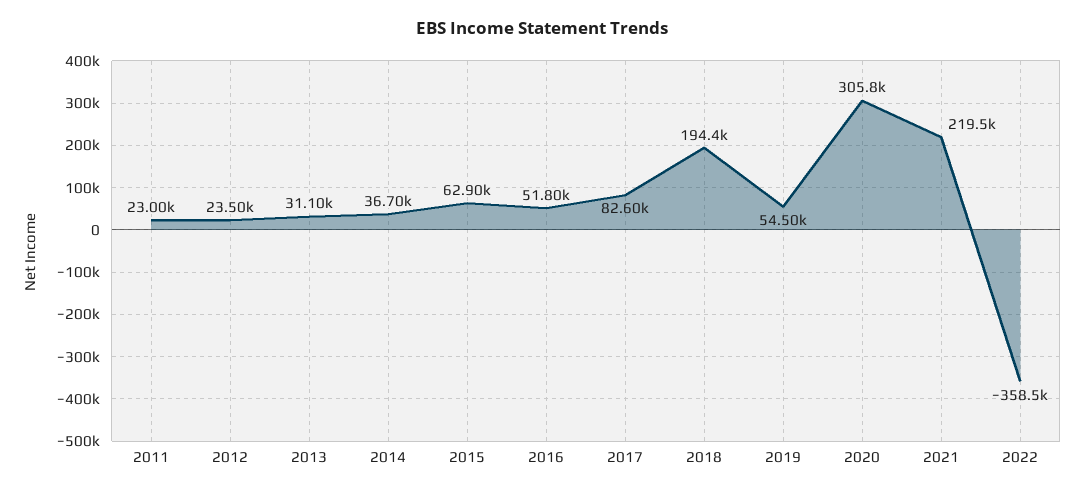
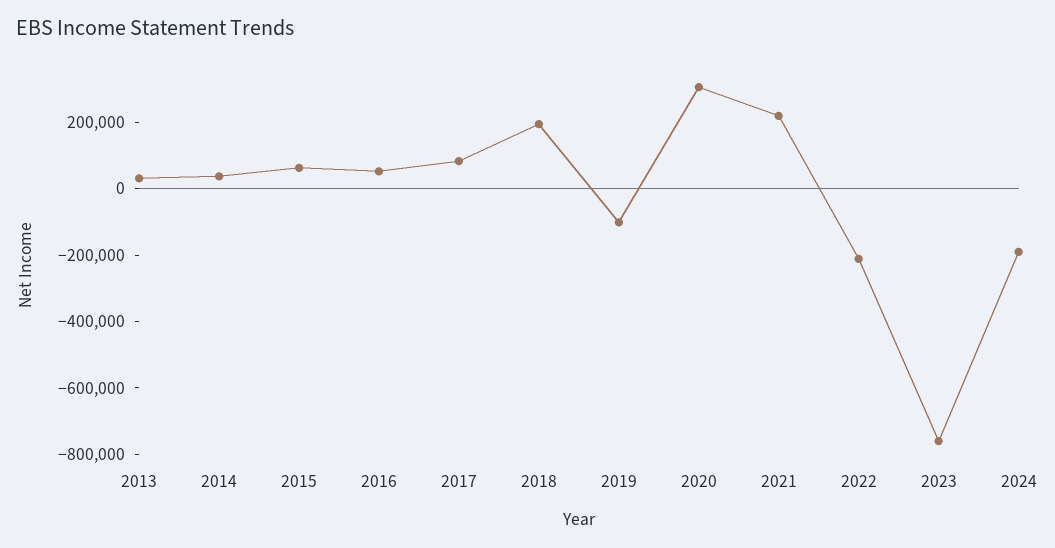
2011: 23000 -> none
2012: 23500 -> none
2019: 54500 -> -100000
2022: -358500 -> -200000
2023: none -> -750000
2024: none -> -200000

